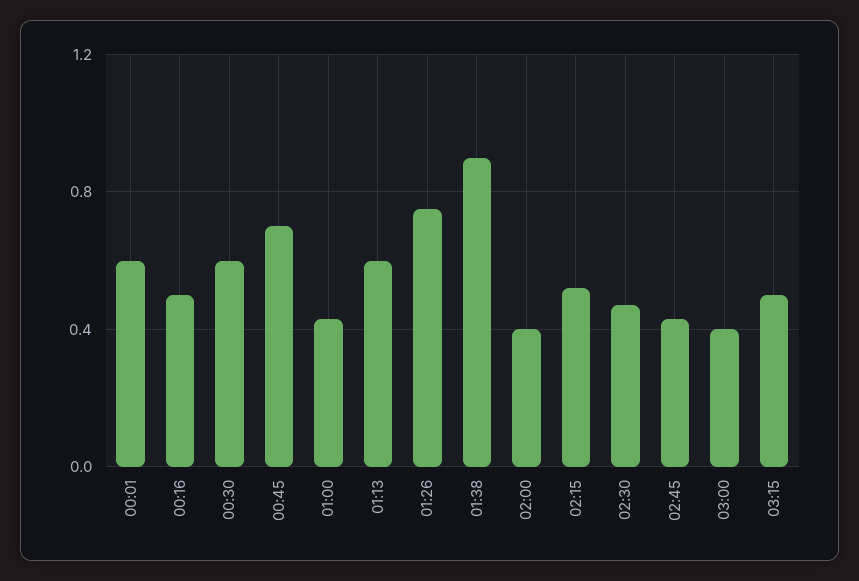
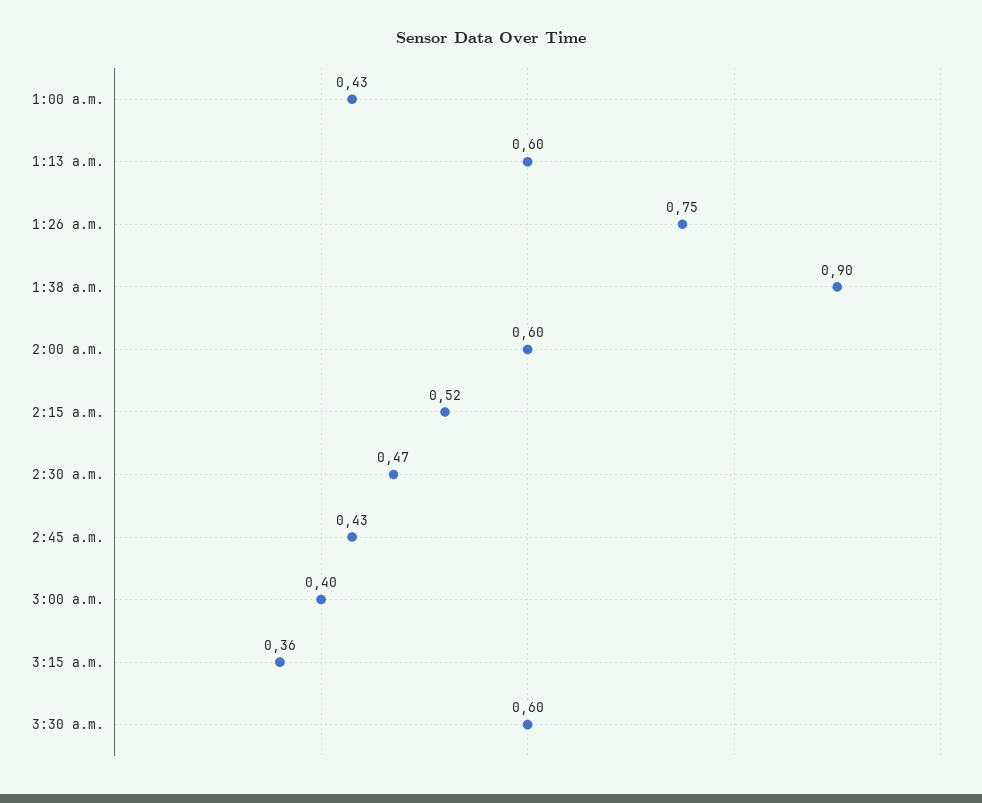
00:01: 0.6 -> none
00:16: 0.5 -> none
00:30: 0.6 -> none
00:45: 0.7 -> none
02:00: 0.4 -> 0.6
03:15: 0.5 -> 0.36
3:30 a.m.: none -> 0.6

